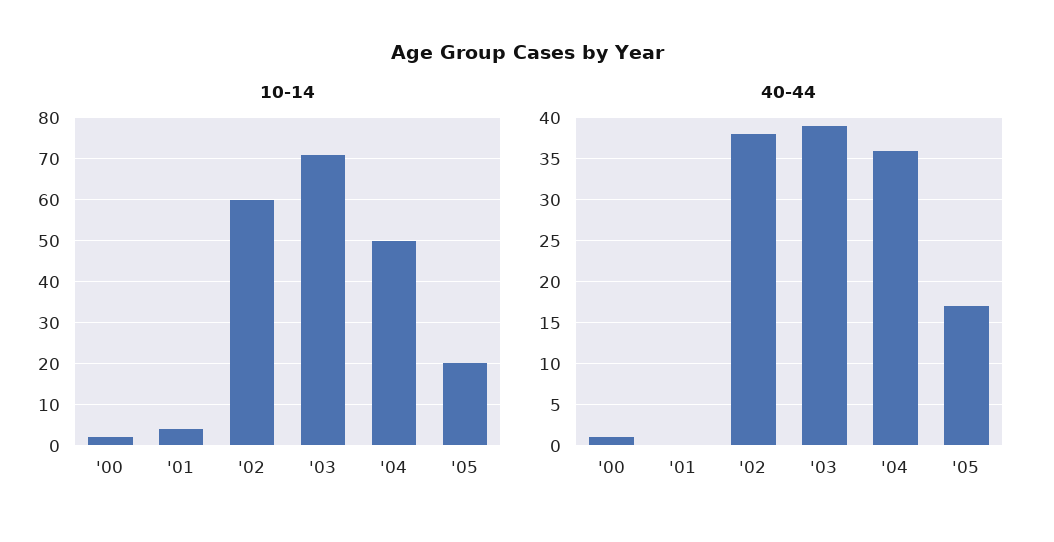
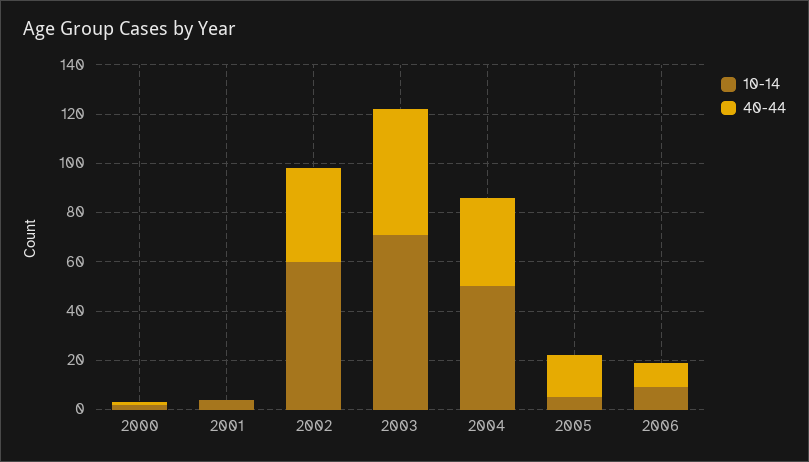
10-14, '05: 20 -> 5
40-44, '03: 39 -> 50
10-14, 2006: none -> 10
40-44, 2006: none -> 10

